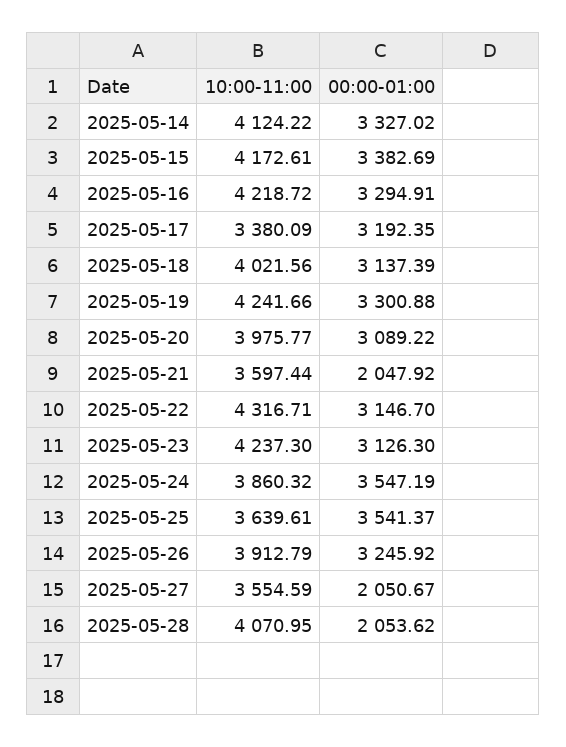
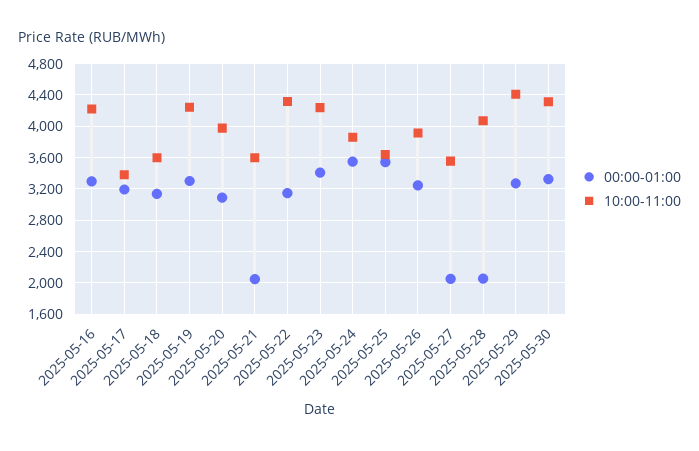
10:00-11:00, 2025-05-14: 4124.22 -> none
00:00-01:00, 2025-05-14: 3327.02 -> none
10:00-11:00, 2025-05-15: 4172.61 -> none
00:00-01:00, 2025-05-15: 3382.69 -> none
10:00-11:00, 2025-05-18: 4021.56 -> 3600
00:00-01:00, 2025-05-23: 3126.3 -> 3400
00:00-01:00, 2025-05-29: none -> 3300
10:00-11:00, 2025-05-29: none -> 4400
00:00-01:00, 2025-05-30: none -> 3300
10:00-11:00, 2025-05-30: none -> 4300

